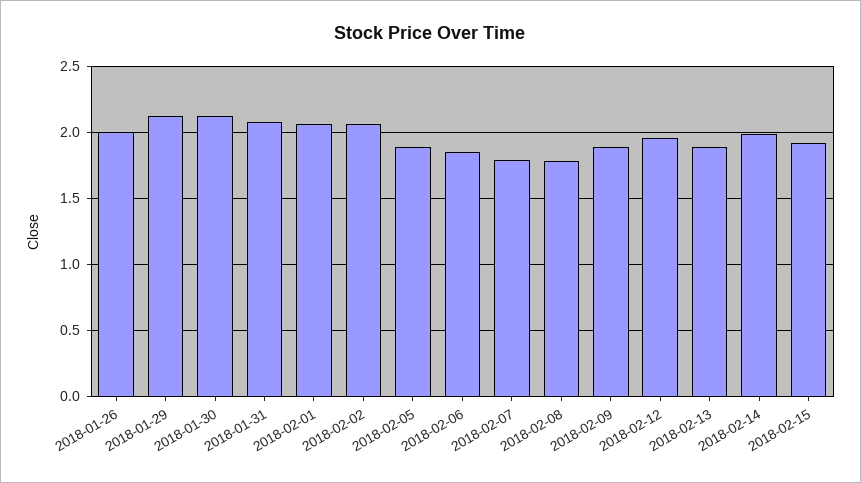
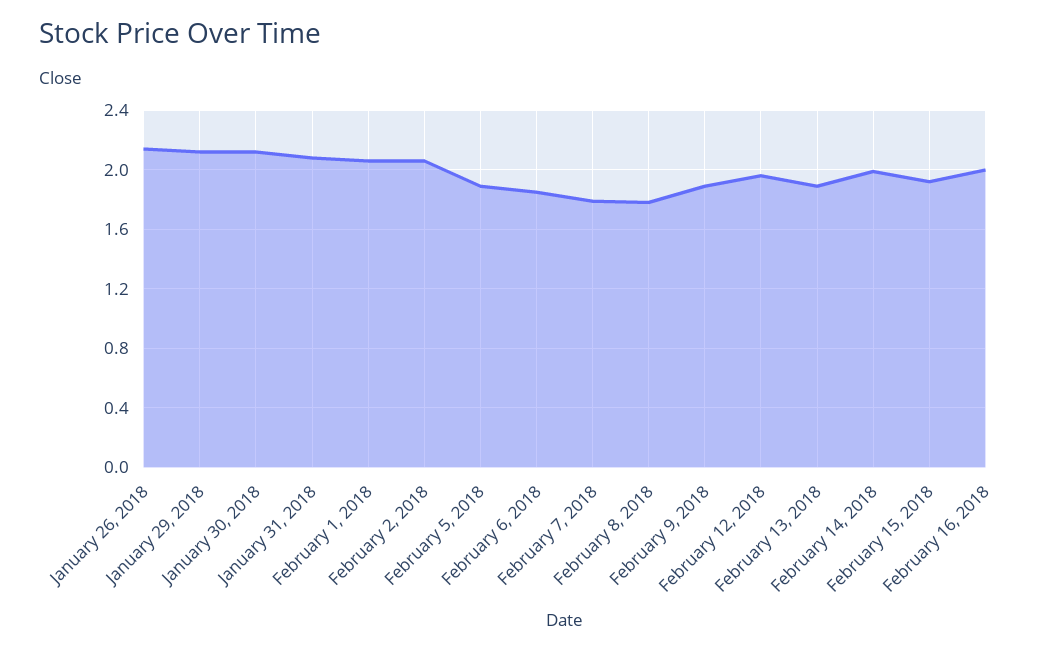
2018-01-26: 2 -> 2.15
February 16, 2018: none -> 2

